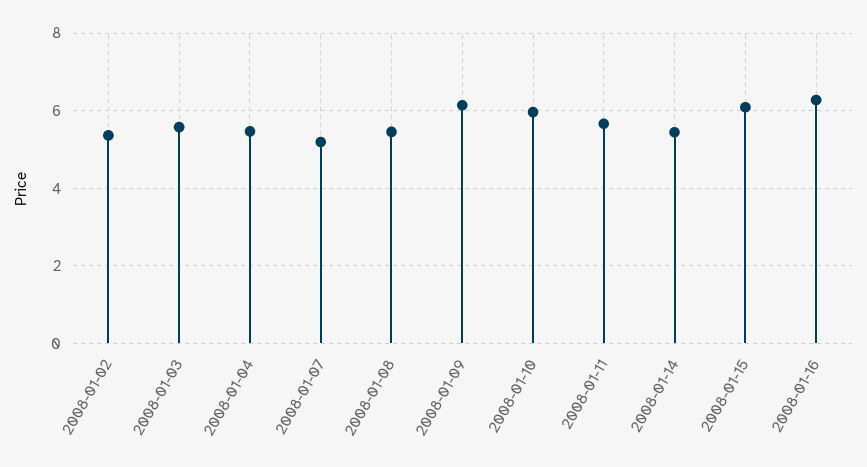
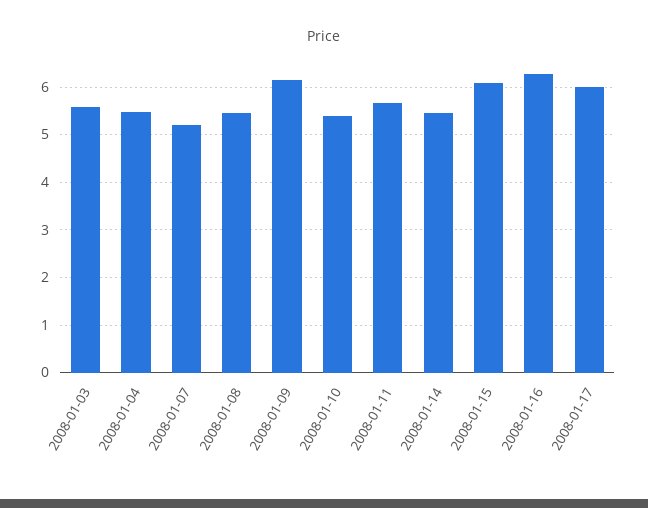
2008-01-02: 5.4 -> none
2008-01-10: 6 -> 5.4
2008-01-17: none -> 6

